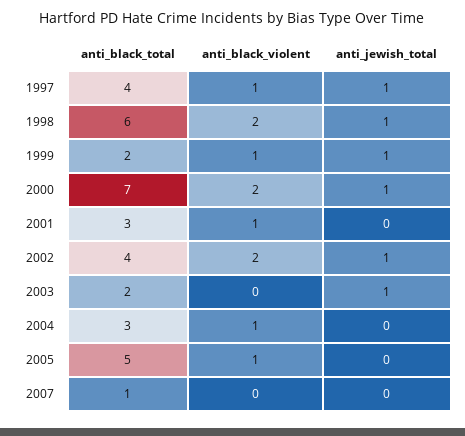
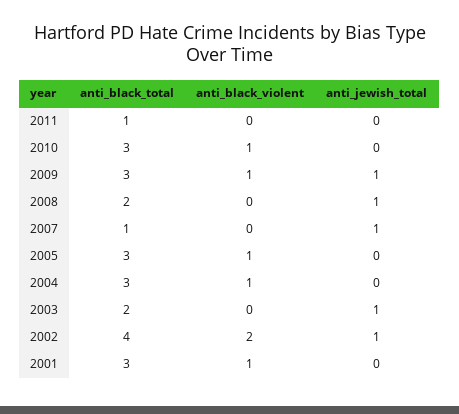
anti_black_total, 1997: 4 -> none
anti_black_violent, 1997: 1 -> none
anti_jewish_total, 1997: 1 -> none
anti_black_total, 1998: 6 -> none
anti_black_violent, 1998: 2 -> none
anti_jewish_total, 1998: 1 -> none
anti_black_total, 1999: 2 -> none
anti_black_violent, 1999: 1 -> none
anti_jewish_total, 1999: 1 -> none
anti_black_total, 2000: 7 -> none
anti_black_violent, 2000: 2 -> none
anti_jewish_total, 2000: 1 -> none
anti_black_total, 2005: 5 -> 3
anti_jewish_total, 2007: 0 -> 1
anti_black_total, 2011: none -> 1
anti_black_violent, 2011: none -> 0
anti_jewish_total, 2011: none -> 0
anti_black_total, 2010: none -> 3
anti_black_violent, 2010: none -> 1
anti_jewish_total, 2010: none -> 0
anti_black_total, 2009: none -> 3
anti_black_violent, 2009: none -> 1
anti_jewish_total, 2009: none -> 1
anti_black_total, 2008: none -> 2
anti_black_violent, 2008: none -> 0
anti_jewish_total, 2008: none -> 1

